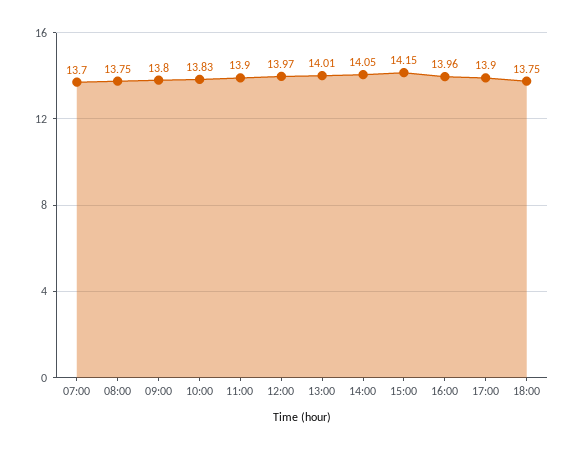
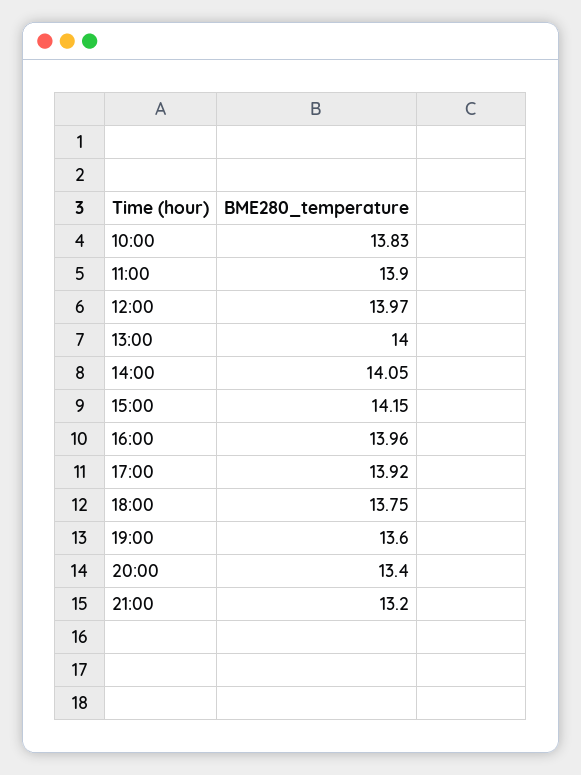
07:00: 13.7 -> none
08:00: 13.75 -> none
09:00: 13.8 -> none
13:00: 14.01 -> 14
17:00: 13.9 -> 13.92
19:00: none -> 13.6
20:00: none -> 13.4
21:00: none -> 13.2

